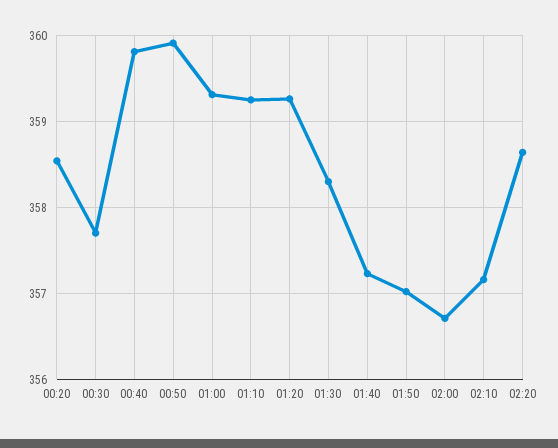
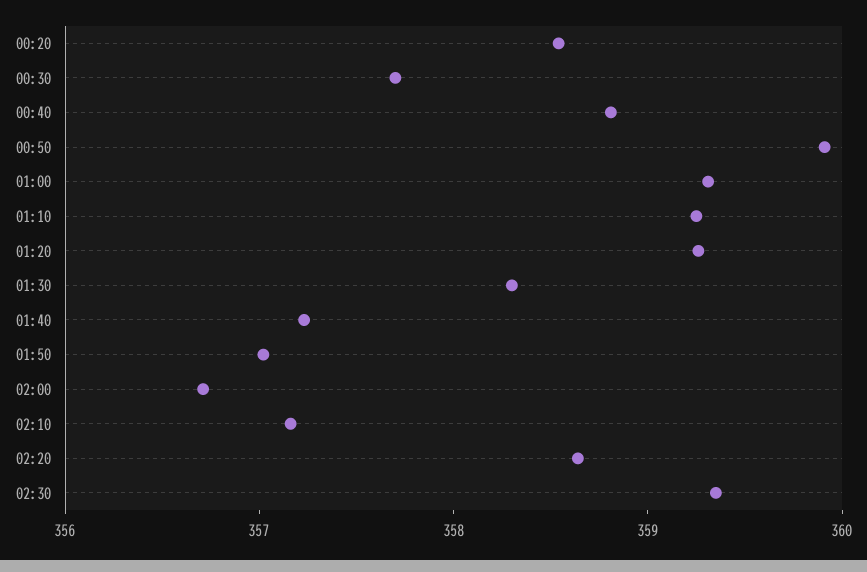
00:40: 359.8 -> 358.8
02:30: none -> 359.4

